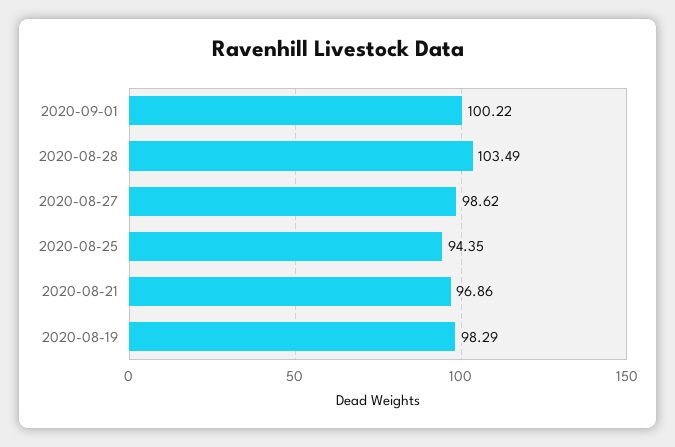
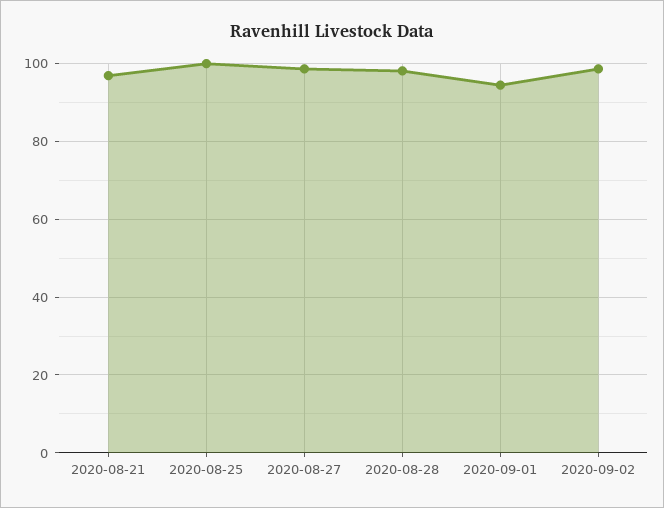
2020-09-01: 100.22 -> 94
2020-08-28: 103.49 -> 98
2020-08-25: 94.35 -> 100
2020-08-19: 98.29 -> none
2020-09-02: none -> 98

